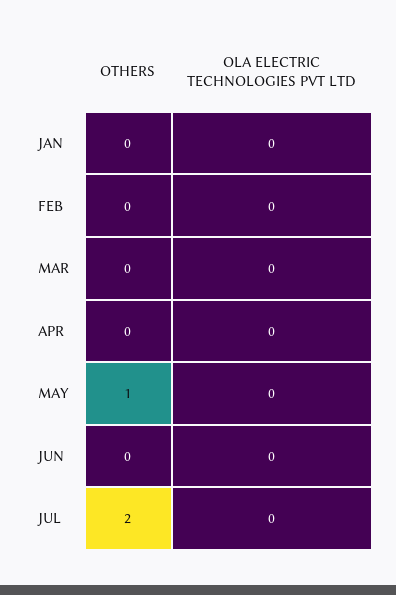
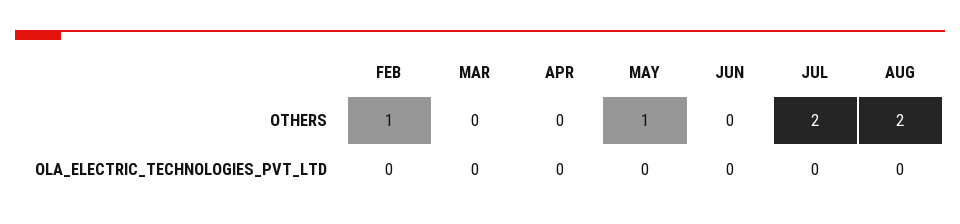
OTHERS, JAN: 0 -> none
OLA ELECTRIC TECHNOLOGIES PVT LTD, JAN: 0 -> none
OTHERS, FEB: 0 -> 1
OTHERS, AUG: none -> 2
OLA ELECTRIC TECHNOLOGIES PVT LTD, AUG: none -> 0

